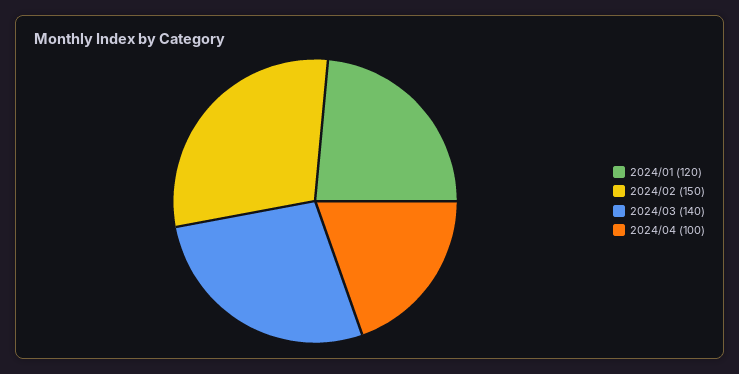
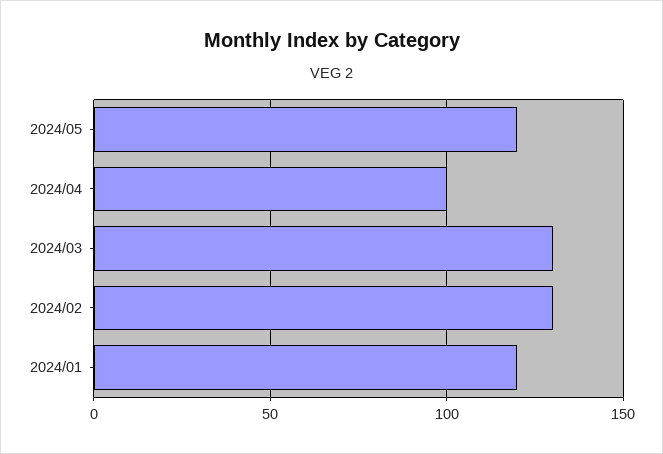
2024/02: 150 -> 130
2024/03: 140 -> 130
2024/05: none -> 120

